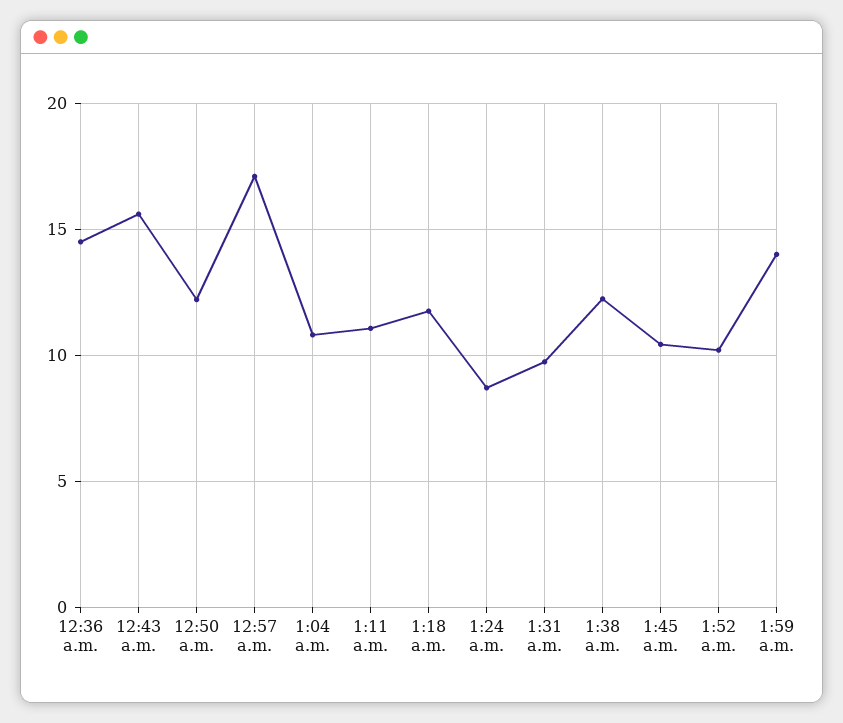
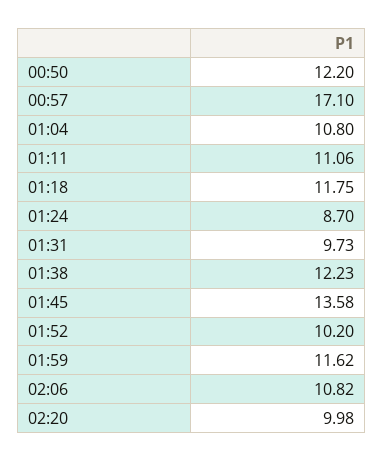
12:36 a.m.: 14.5 -> none
12:43 a.m.: 15.5 -> none
1:45 a.m.: 10.5 -> 13.58
1:59 a.m.: 14 -> 11.62
02:06: none -> 10.82
02:20: none -> 9.98

